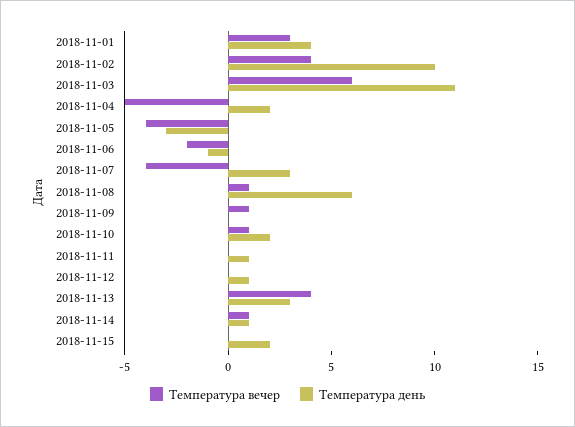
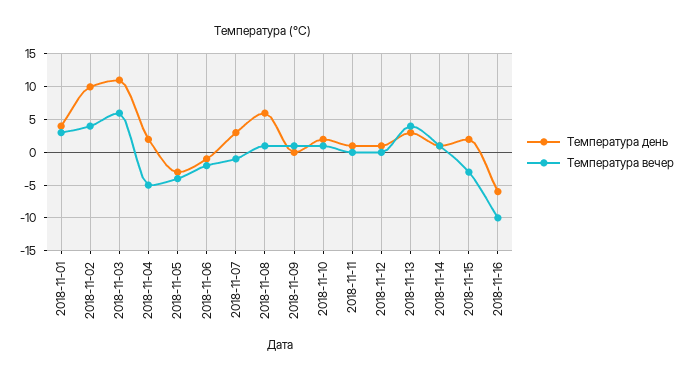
Температура вечер, 2018-11-07: -4 -> -1
Температура вечер, 2018-11-15: 0 -> -3
Температура день, 2018-11-16: none -> -6
Температура вечер, 2018-11-16: none -> -10

